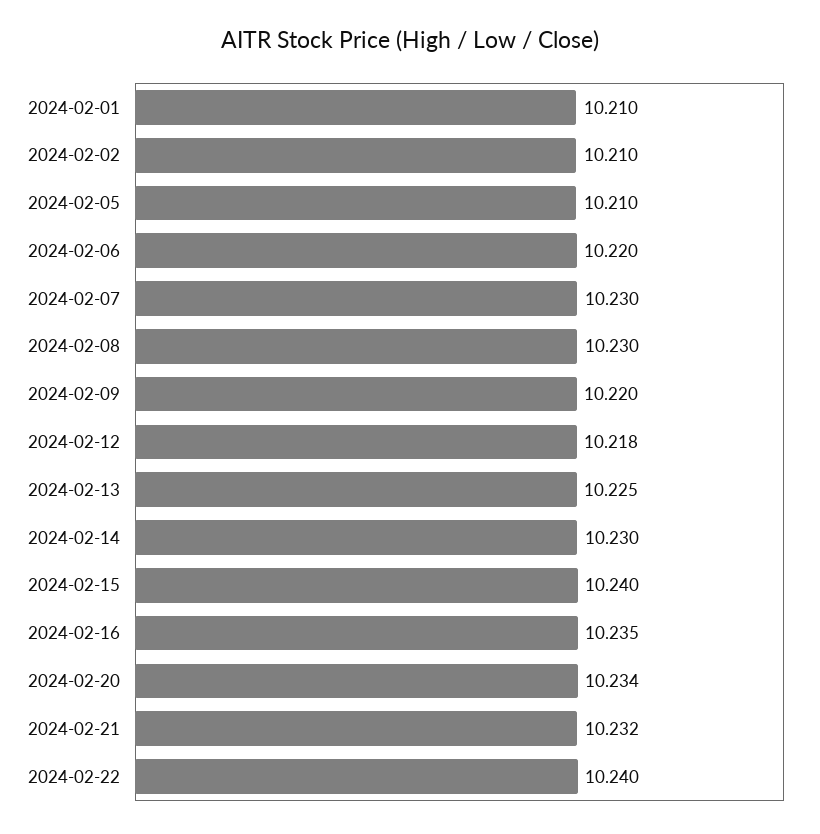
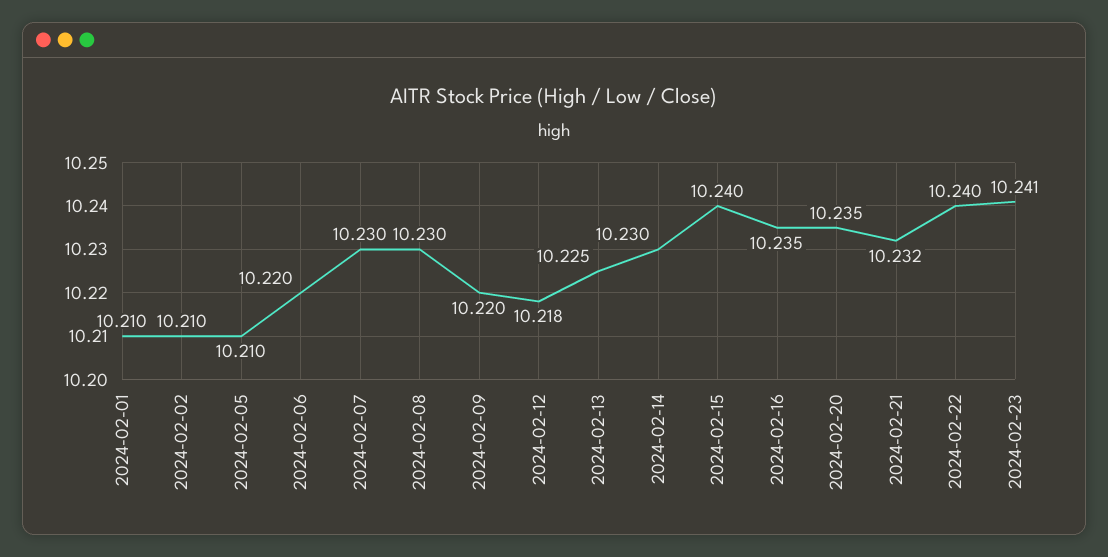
2024-02-20: 10.234 -> 10.235
2024-02-23: none -> 10.241

